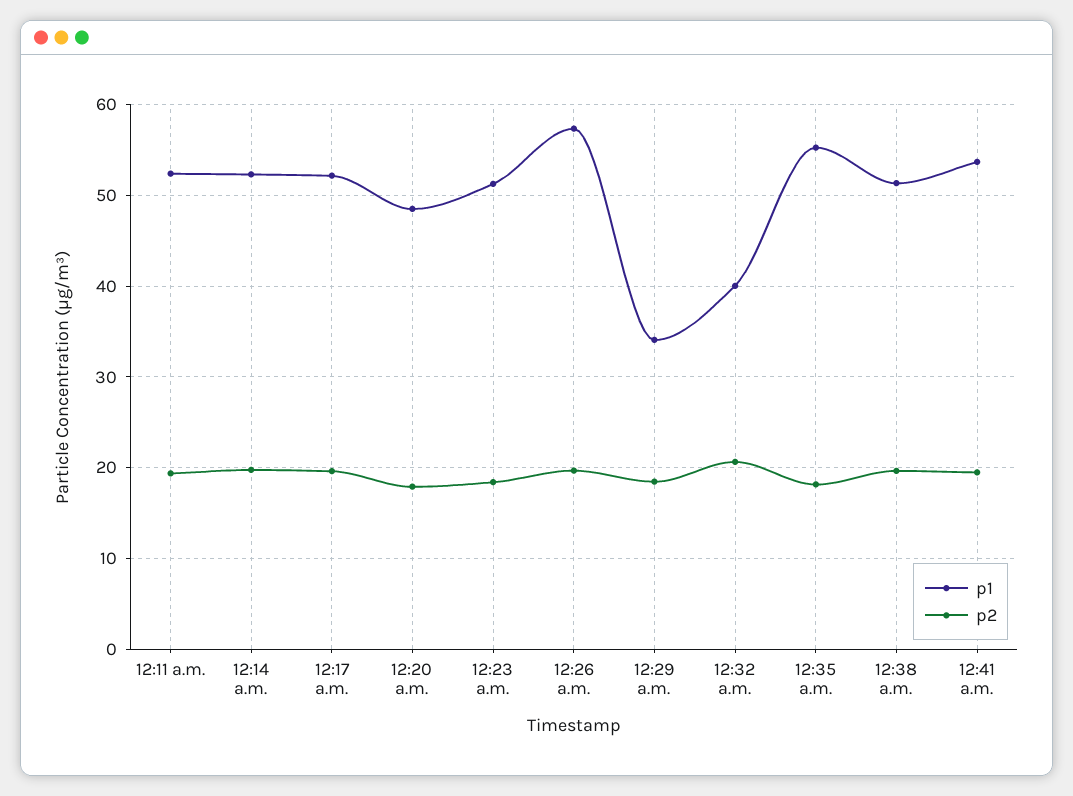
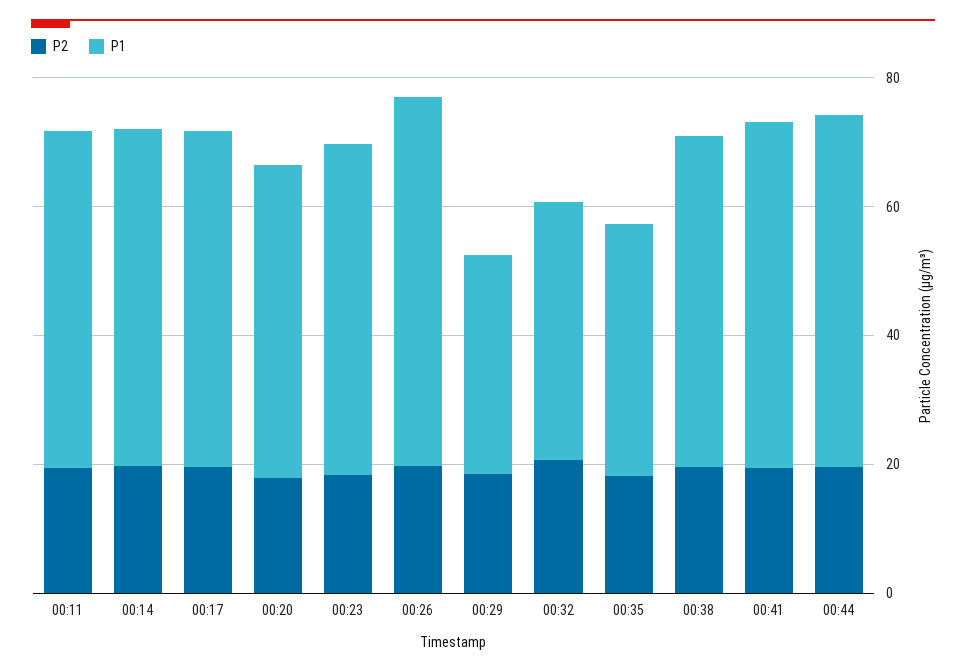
p1, 12:35 a.m.: 55 -> 40
p2, 00:44: none -> 20
p1, 00:44: none -> 55

